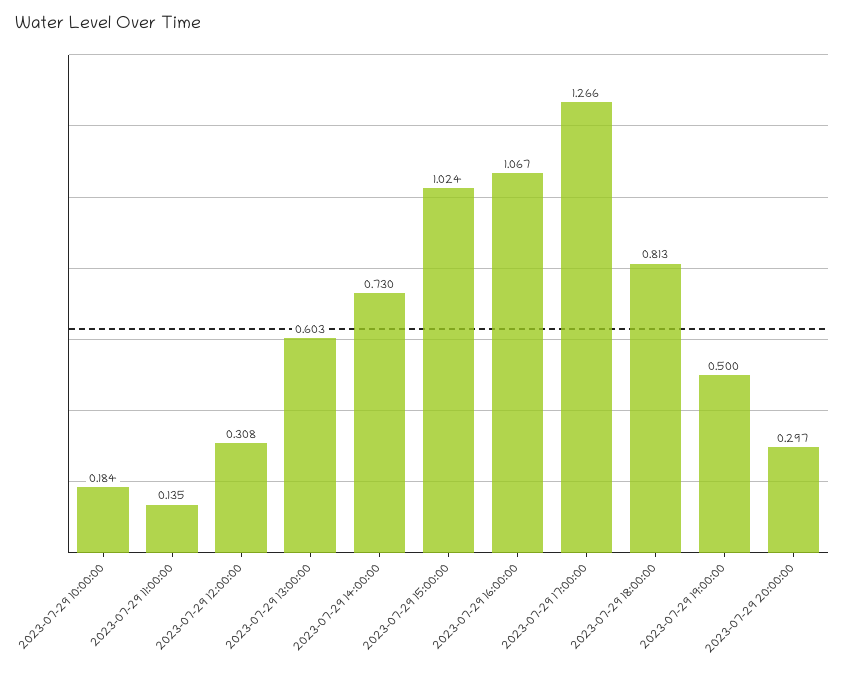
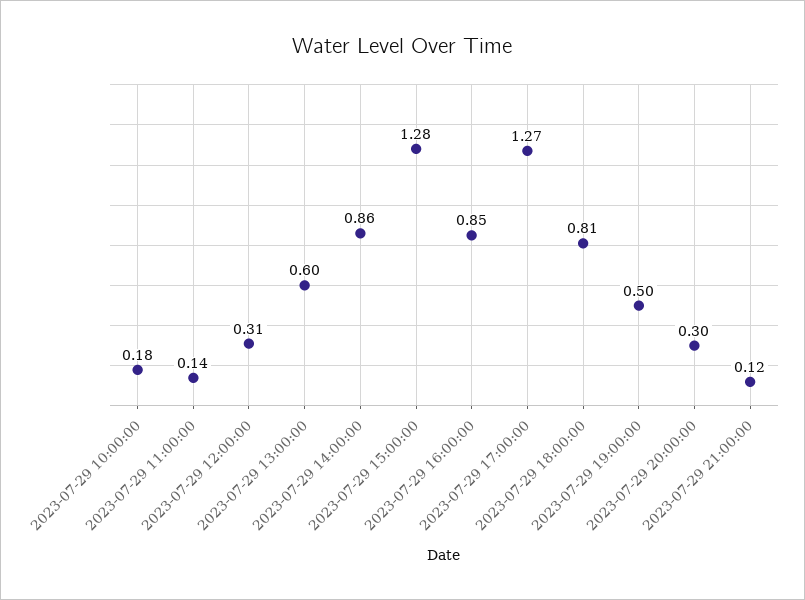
2023-07-29 14:00:00: 0.73 -> 0.86
2023-07-29 15:00:00: 1.024 -> 1.28
2023-07-29 16:00:00: 1.067 -> 0.85
2023-07-29 21:00:00: none -> 0.12

